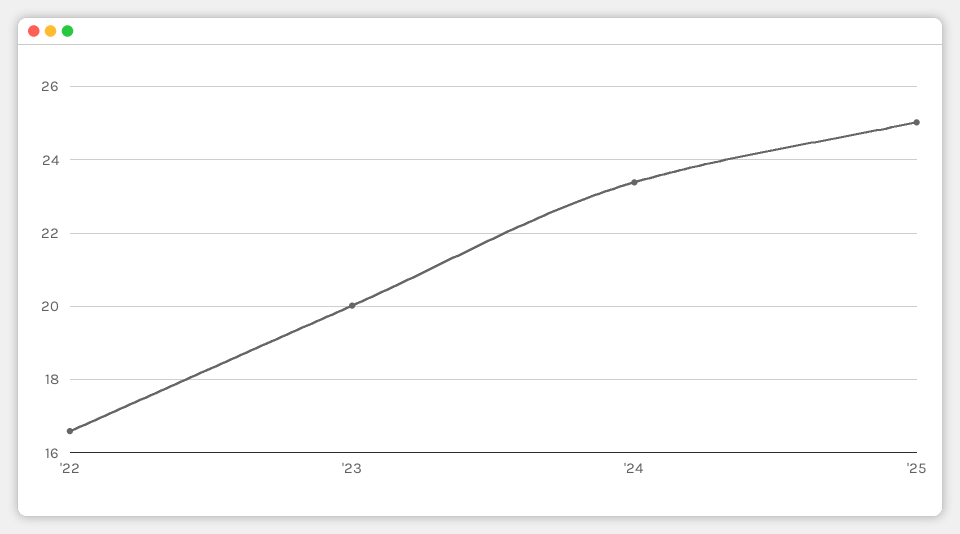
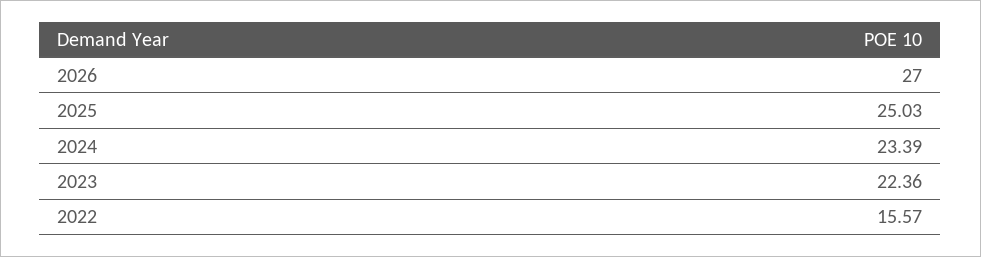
'22: 16.6 -> 15.57
'23: 20 -> 22.36
2026: none -> 27

